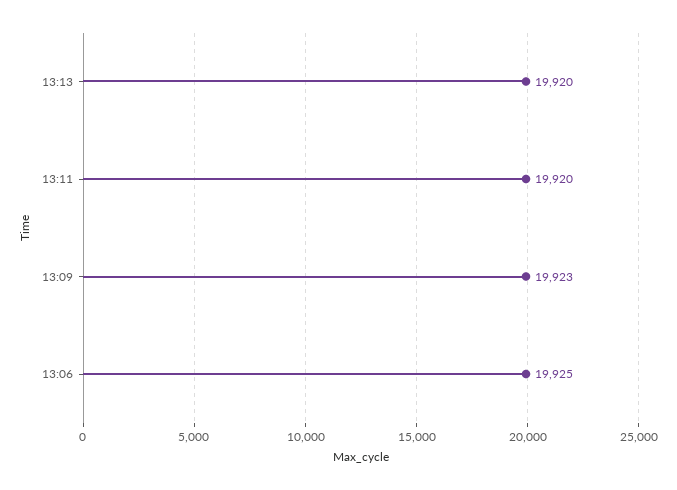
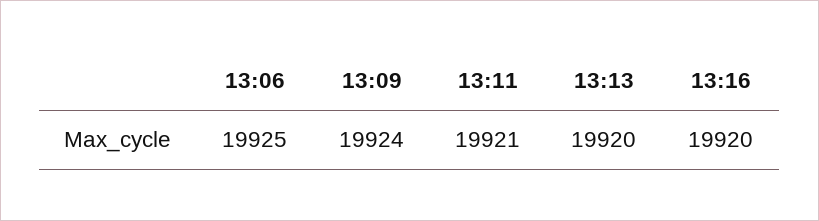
13:11: 19920 -> 19921
13:09: 19923 -> 19924
13:16: none -> 19920

